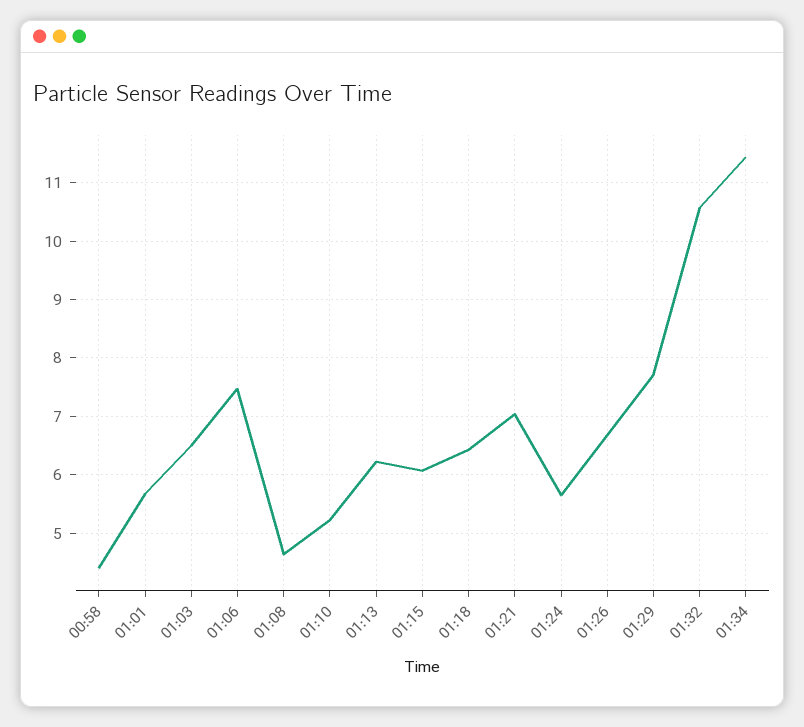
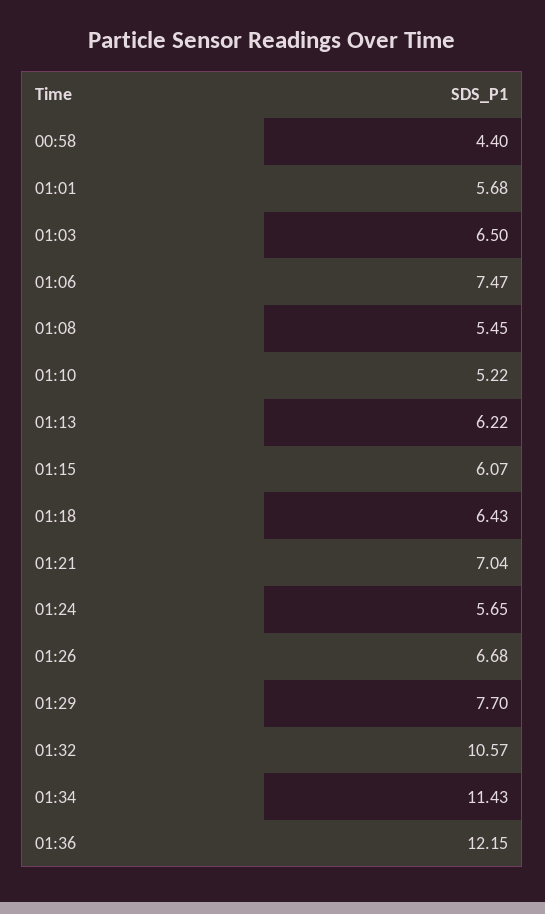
01:08: 4.6 -> 5.45
01:36: none -> 12.15

